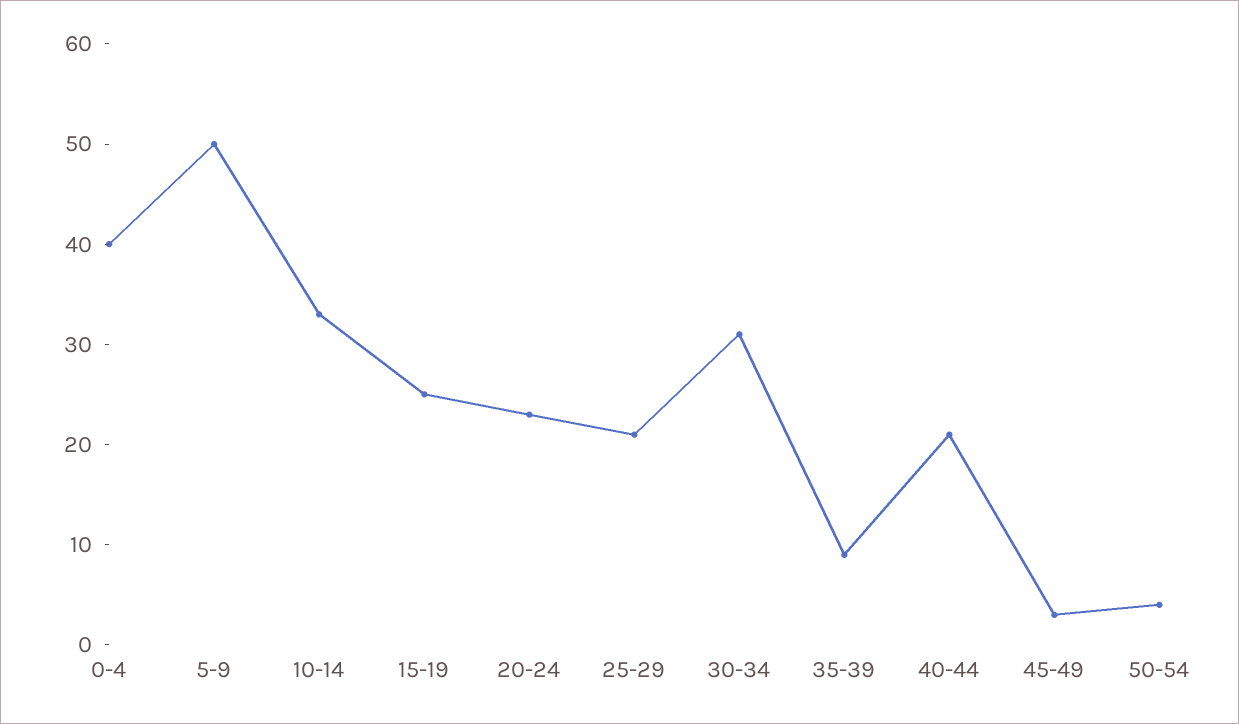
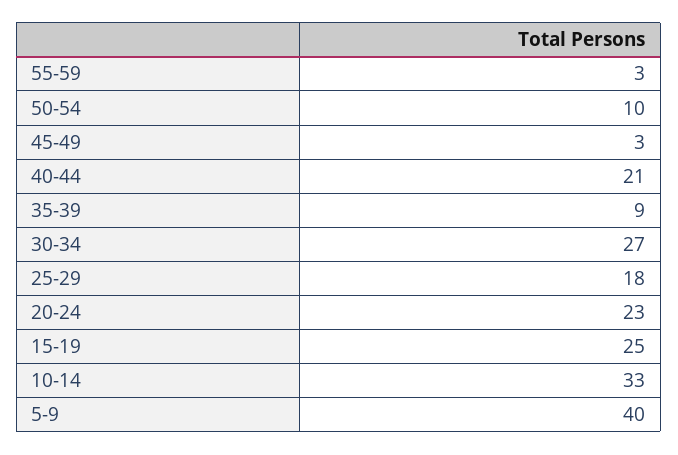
0-4: 40 -> none
5-9: 50 -> 40
25-29: 21 -> 18
30-34: 31 -> 27
50-54: 4 -> 10
55-59: none -> 3

